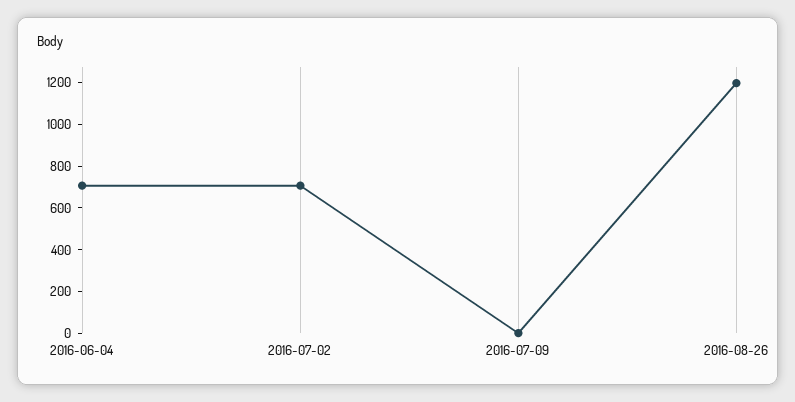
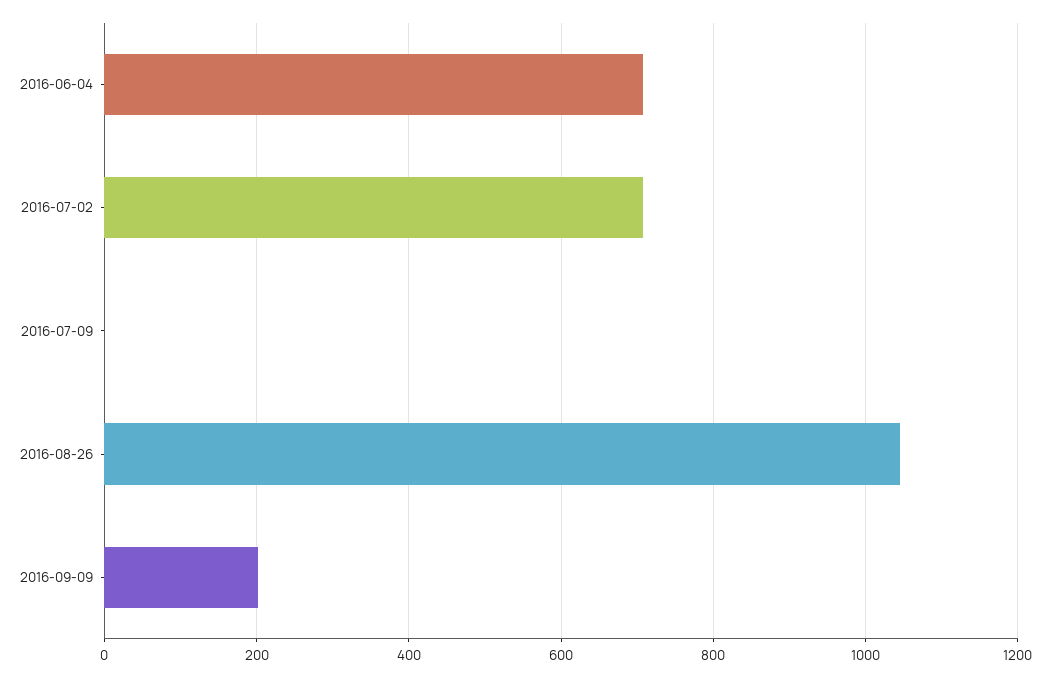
2016-08-26: 1200 -> 1040
2016-09-09: none -> 200

